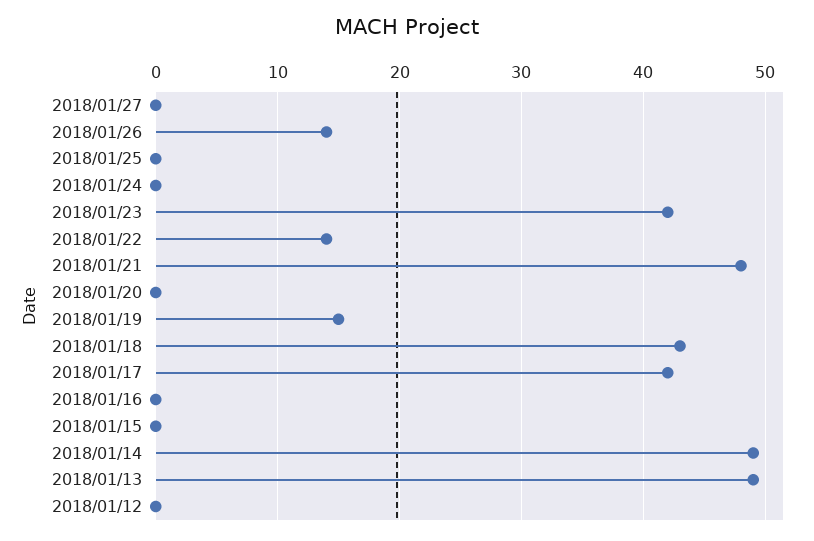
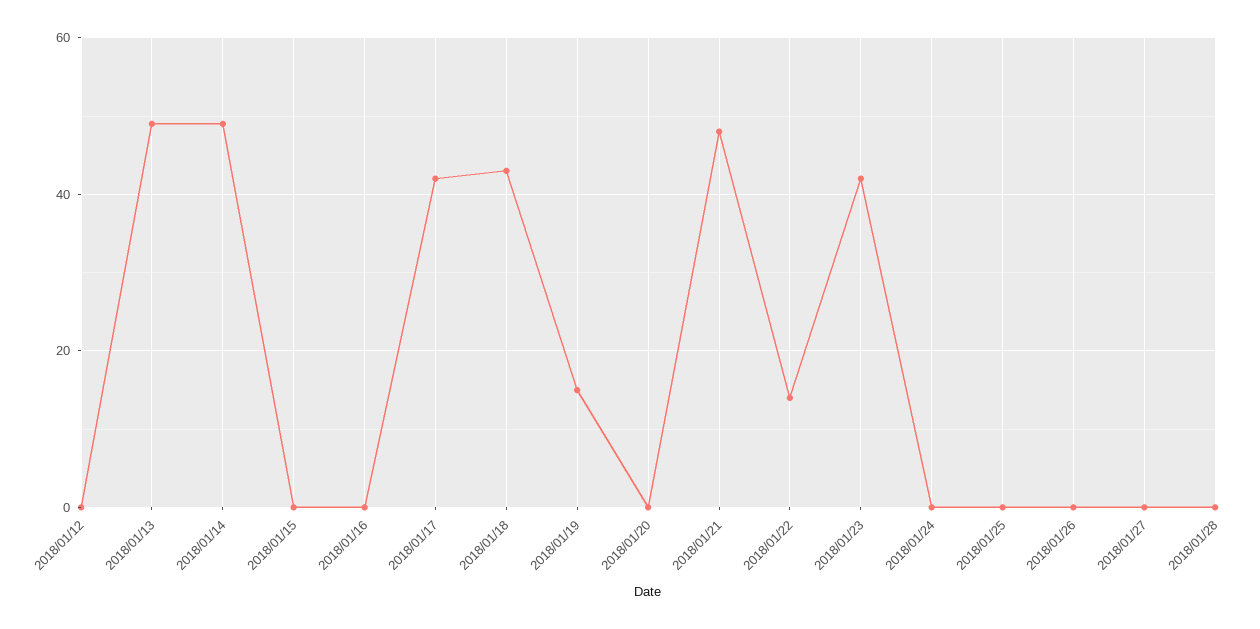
2018/01/26: 14 -> 0
2018/01/28: none -> 0

